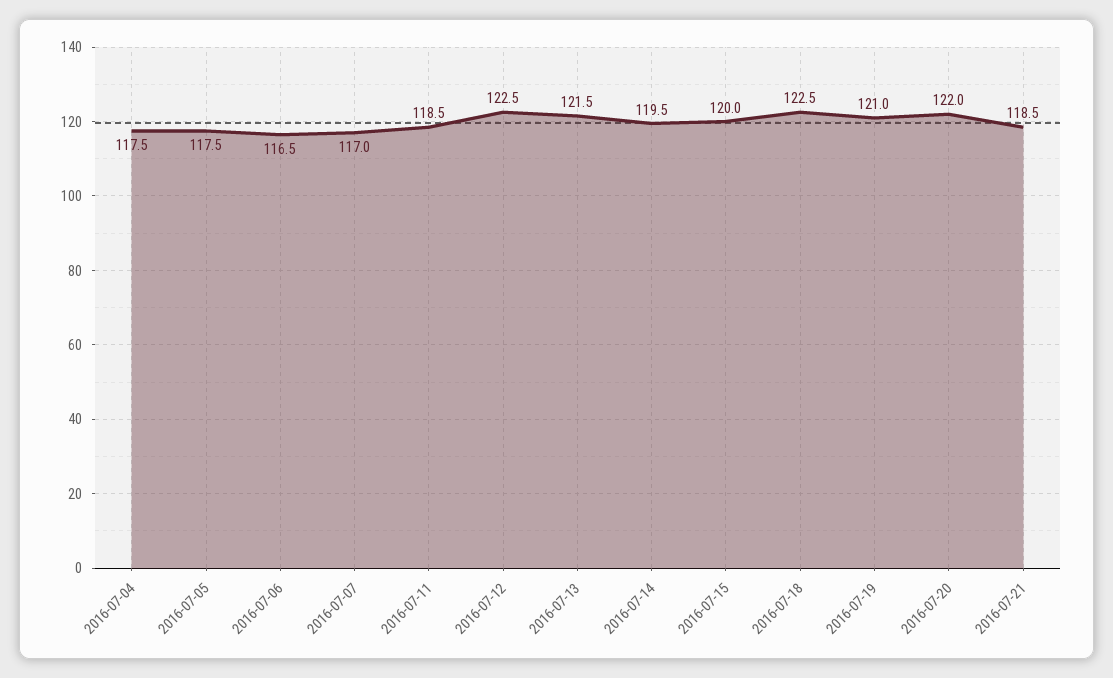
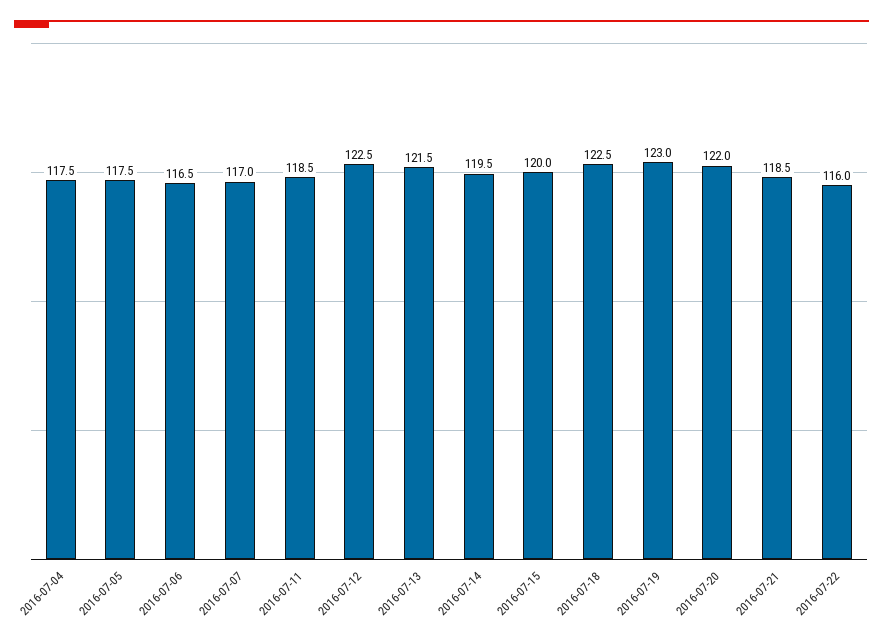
2016-07-19: 121 -> 123
2016-07-22: none -> 116

